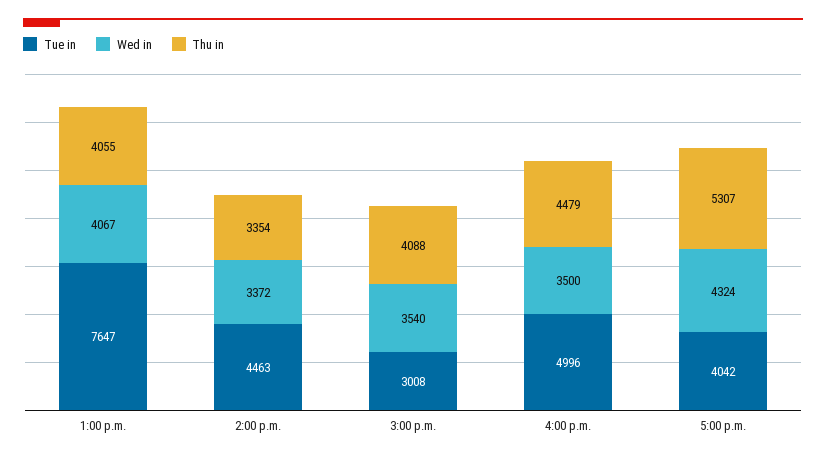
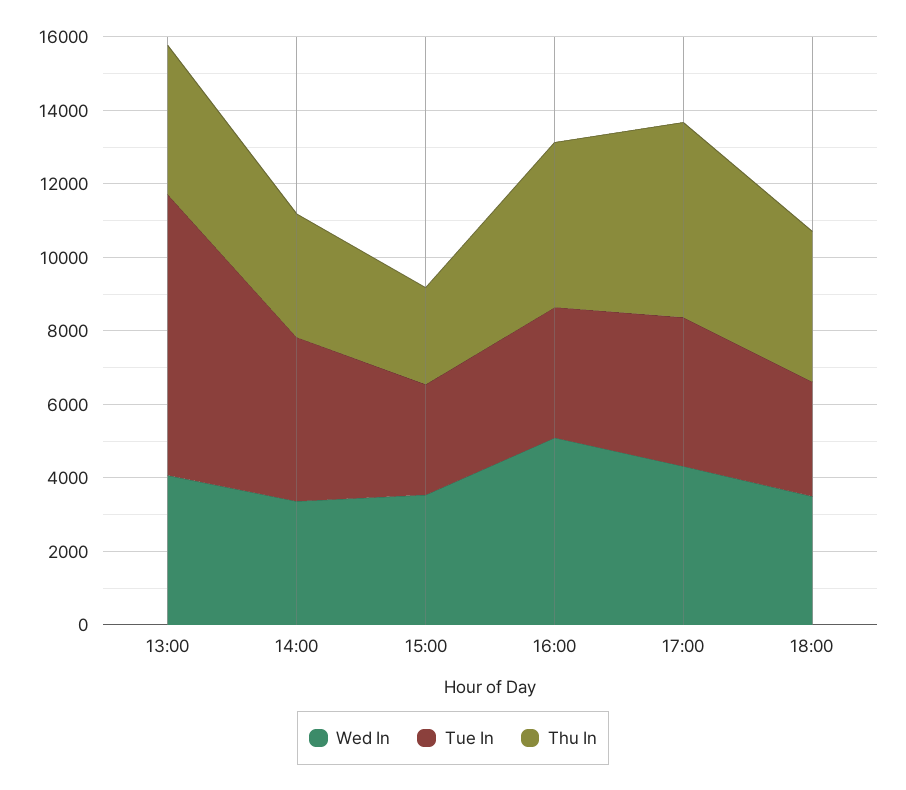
Thu in, 3:00 p.m.: 4088 -> 2500
Tue in, 4:00 p.m.: 4996 -> 3500
Wed in, 4:00 p.m.: 3500 -> 5000
Wed in, 18:00: none -> 3500
Tue in, 18:00: none -> 3000
Thu in, 18:00: none -> 4000

